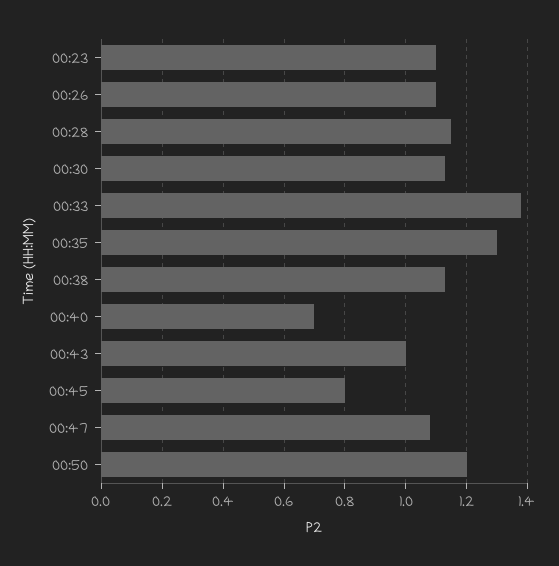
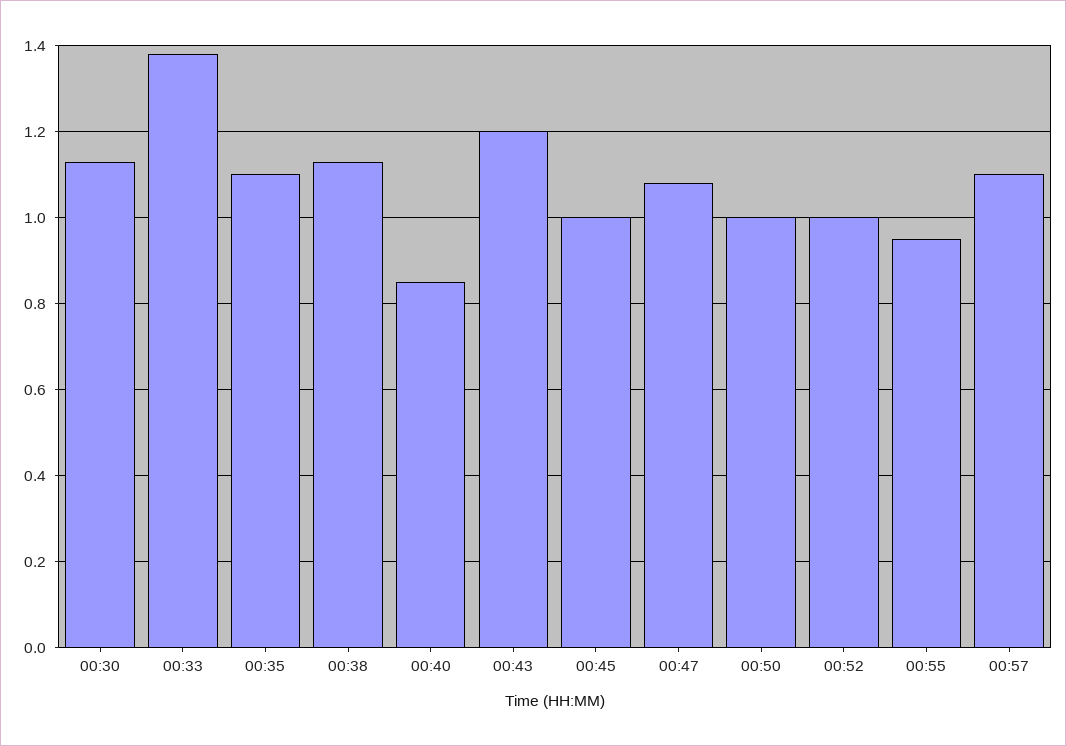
00:23: 1.1 -> none
00:26: 1.1 -> none
00:28: 1.15 -> none
00:35: 1.3 -> 1.1
00:40: 0.7 -> 0.85
00:43: 1 -> 1.2
00:45: 0.8 -> 1
00:50: 1.2 -> 1
00:52: none -> 1
00:55: none -> 0.95
00:57: none -> 1.1

